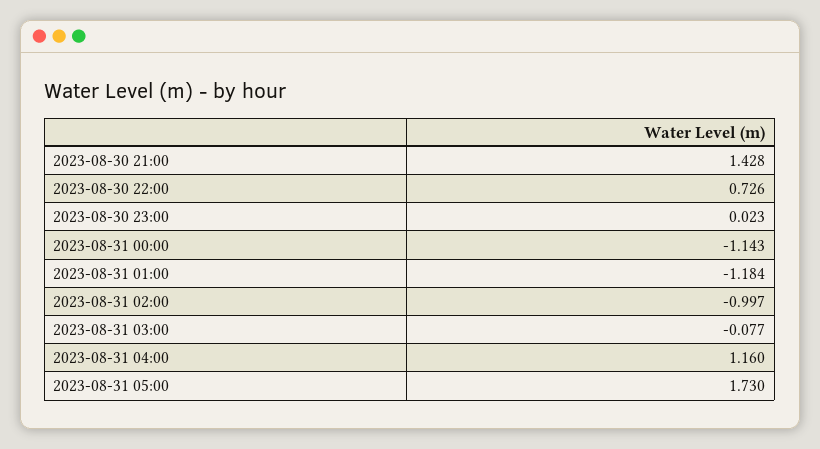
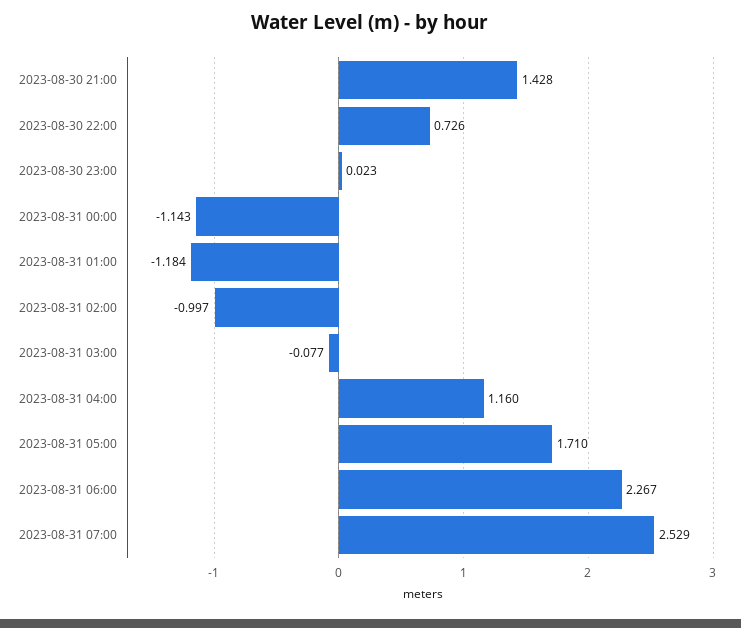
2023-08-31 05:00: 1.73 -> 1.71
2023-08-31 06:00: none -> 2.267
2023-08-31 07:00: none -> 2.529

